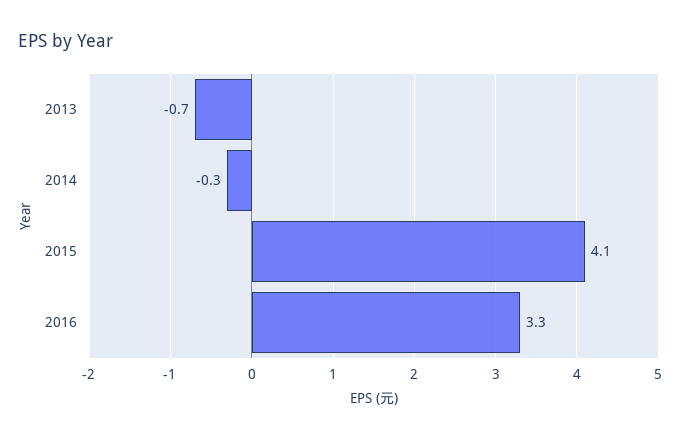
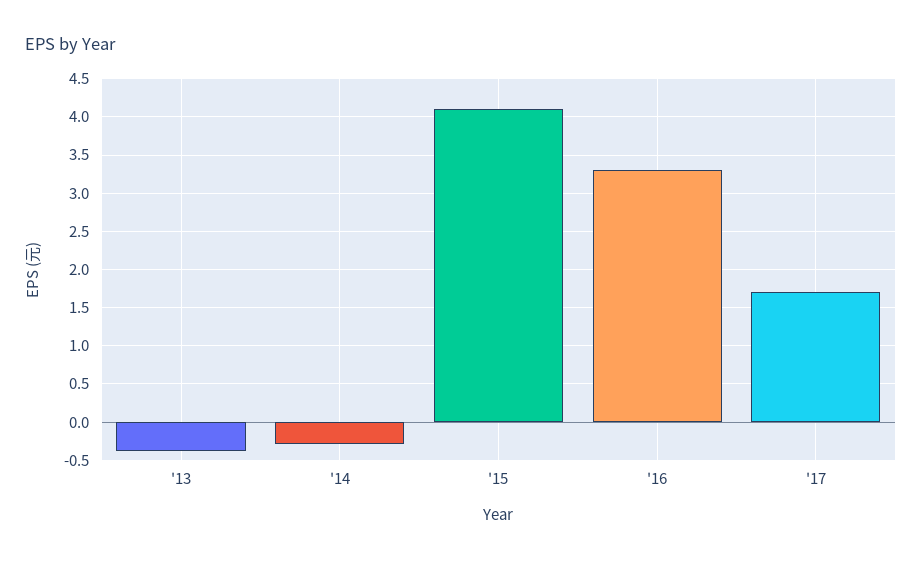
2013: -0.7 -> -0.4
'17: none -> 1.7

